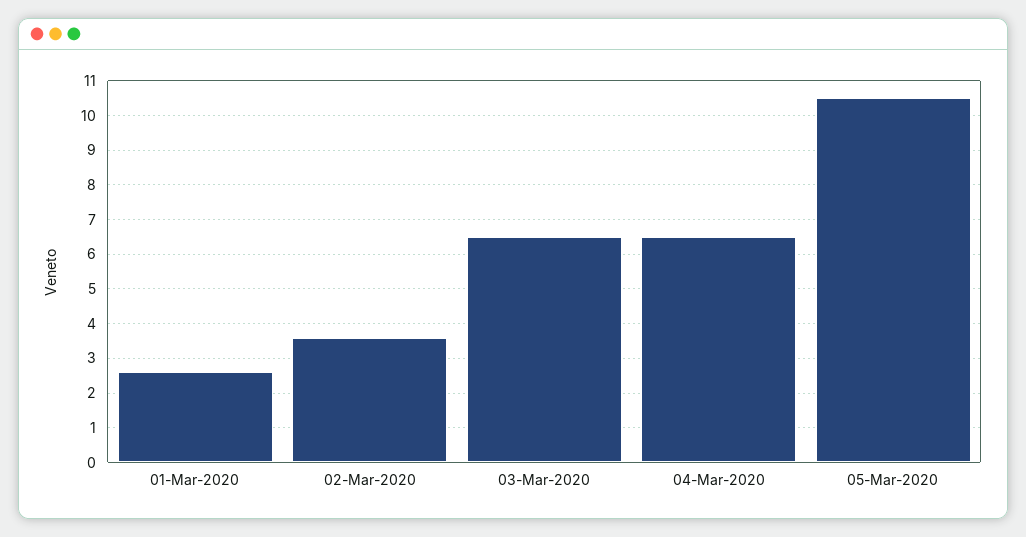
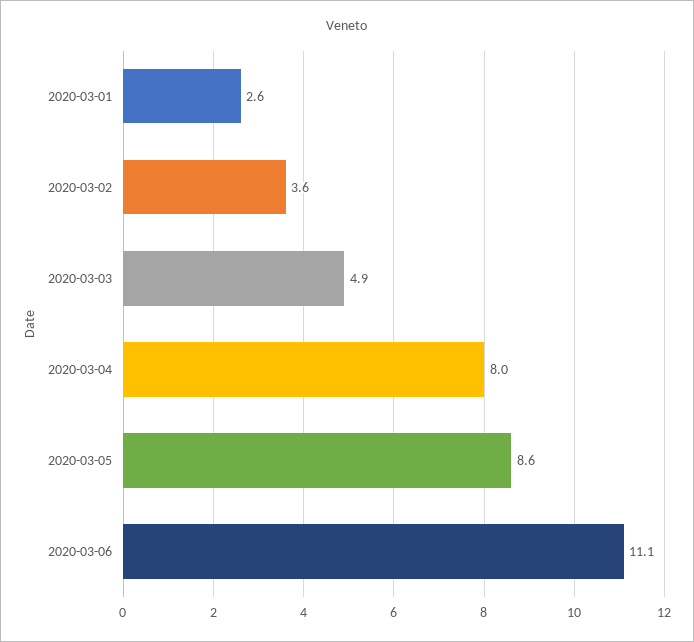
03-Mar-2020: 6.5 -> 4.9
04-Mar-2020: 6.5 -> 8
05-Mar-2020: 10.5 -> 8.6
2020-03-06: none -> 11.1

